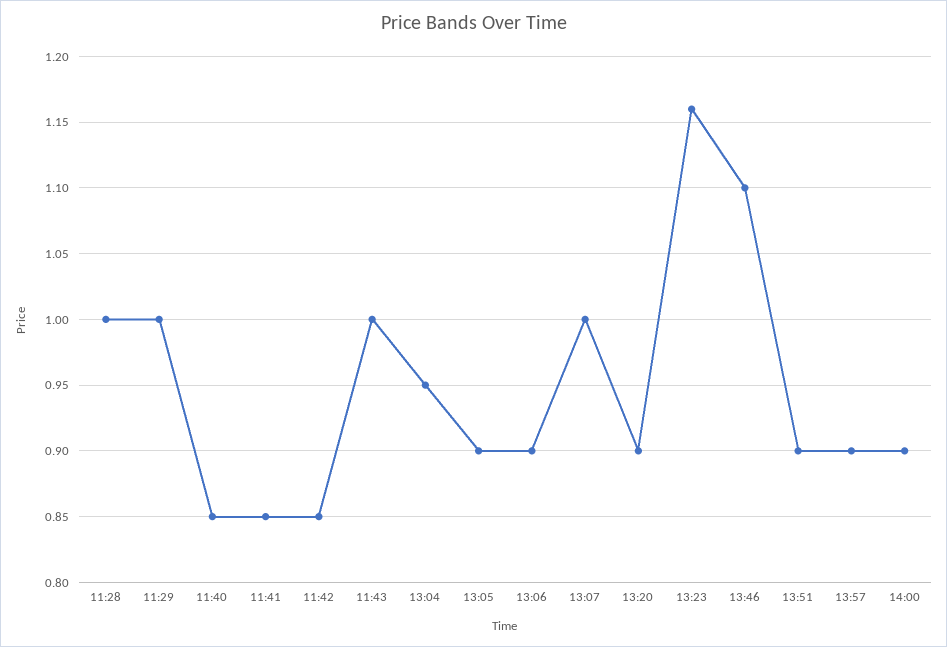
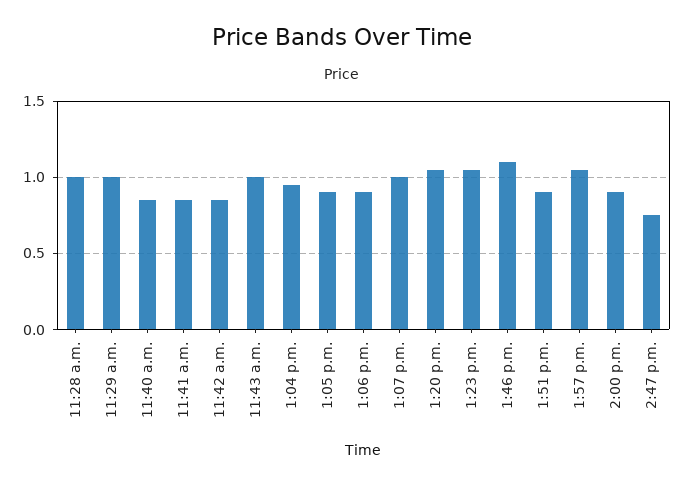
13:20: 0.9 -> 1.05
13:23: 1.16 -> 1.05
13:57: 0.9 -> 1.05
2:47 p.m.: none -> 0.75

